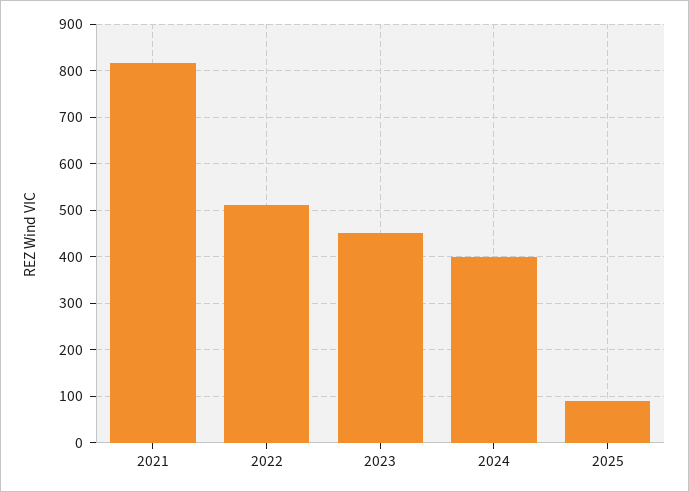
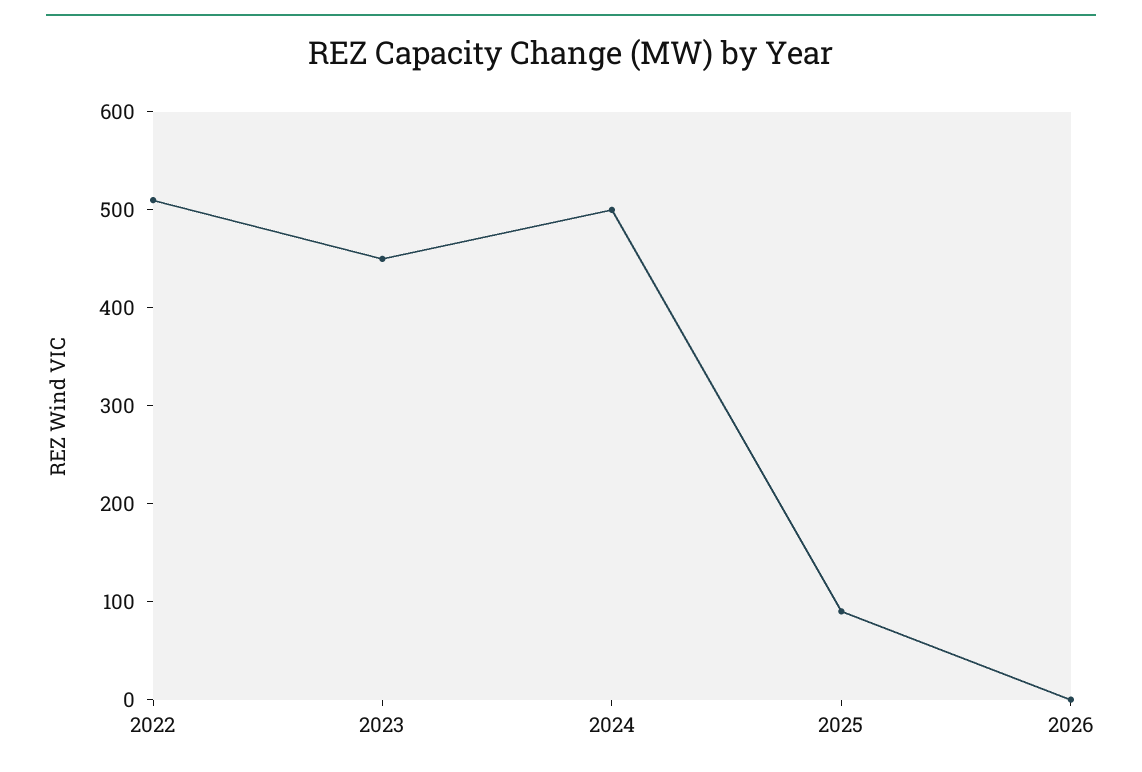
2021: 820 -> none
2024: 400 -> 500
2026: none -> 0

